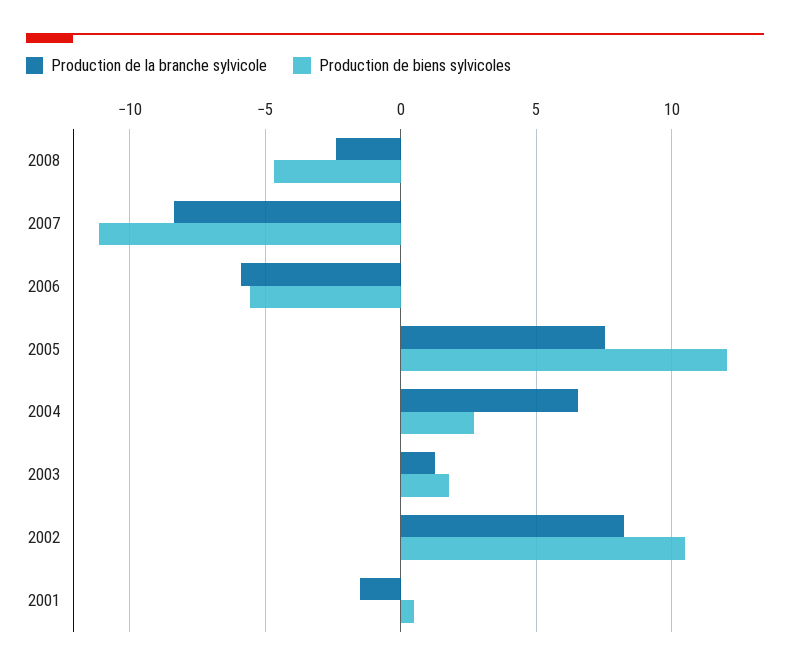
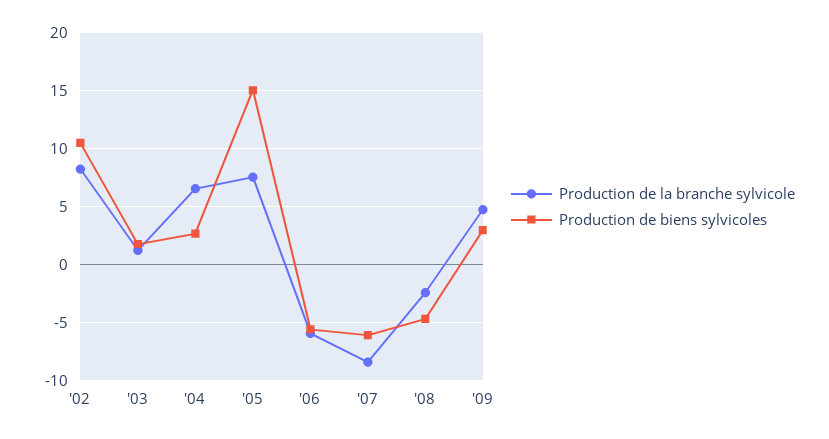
Production de biens sylvicoles, 2007: -11 -> -6
Production de biens sylvicoles, 2005: 12 -> 15
Production de la branche sylvicole, 2001: -1.5 -> none
Production de biens sylvicoles, 2001: 0.5 -> none
Production de la branche sylvicole, '09: none -> 5
Production de biens sylvicoles, '09: none -> 3

